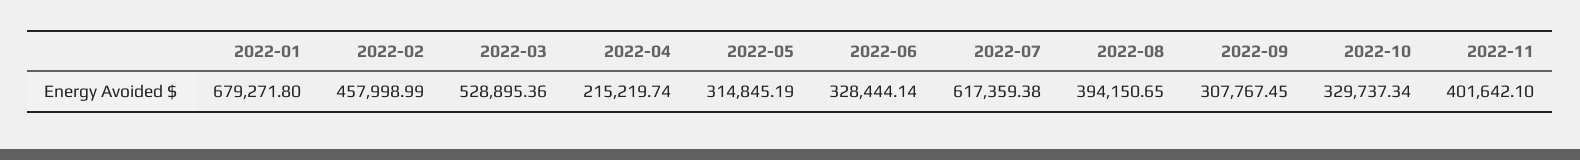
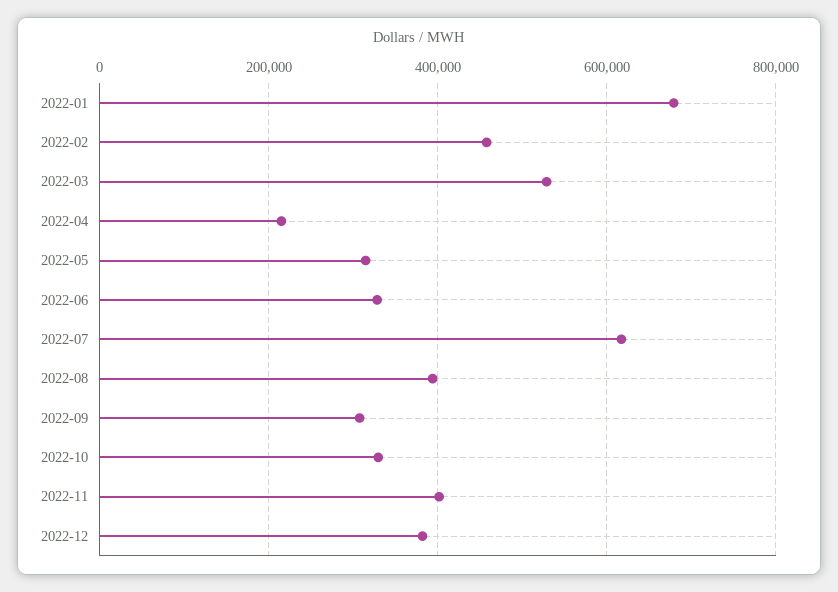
2022-12: none -> 380000

